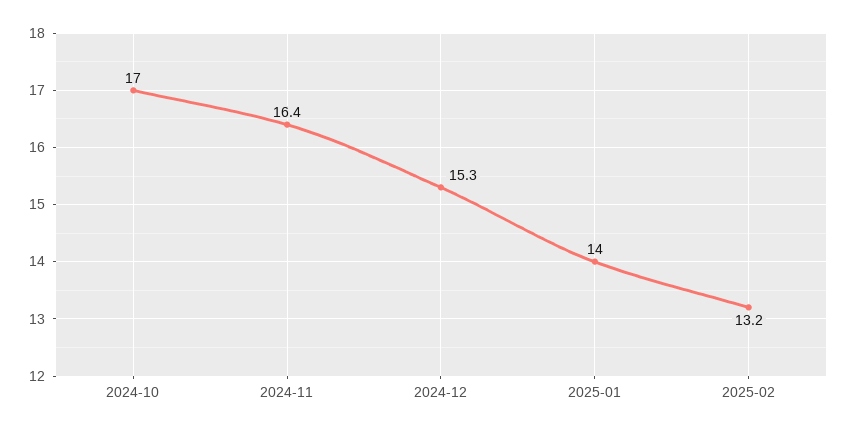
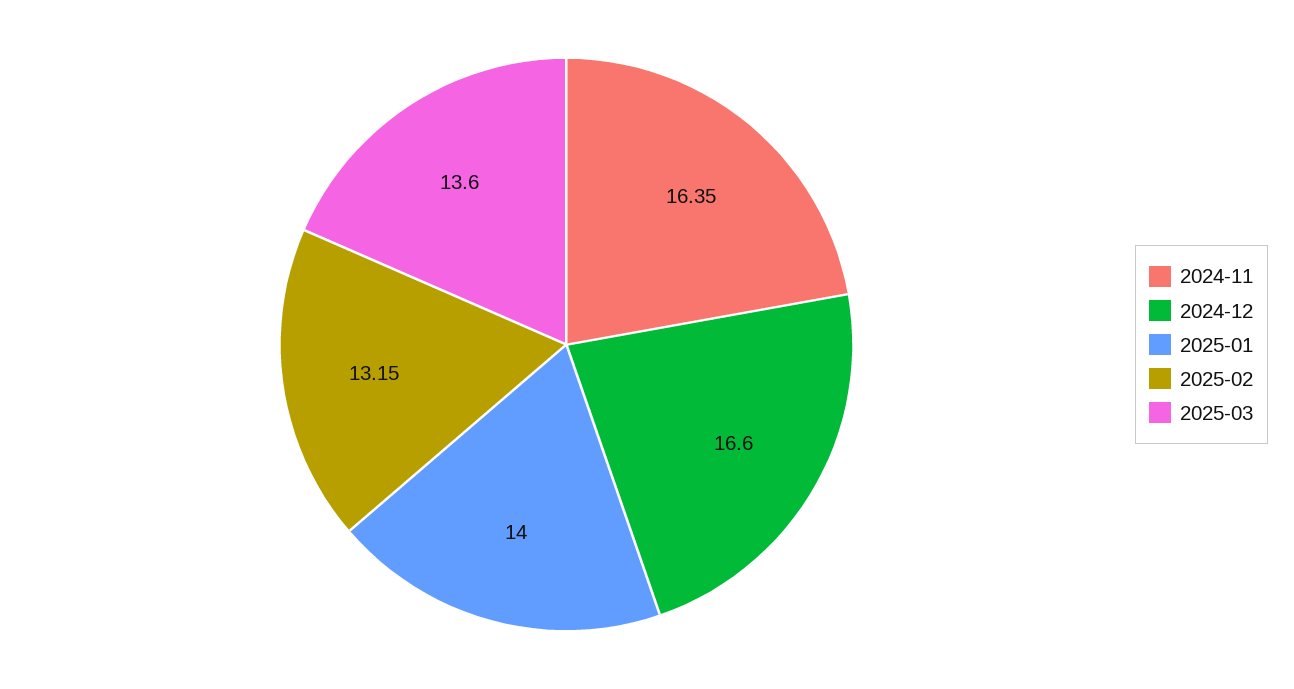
2024-10: 17 -> none
2024-12: 15.3 -> 16.6
2025-03: none -> 13.6

